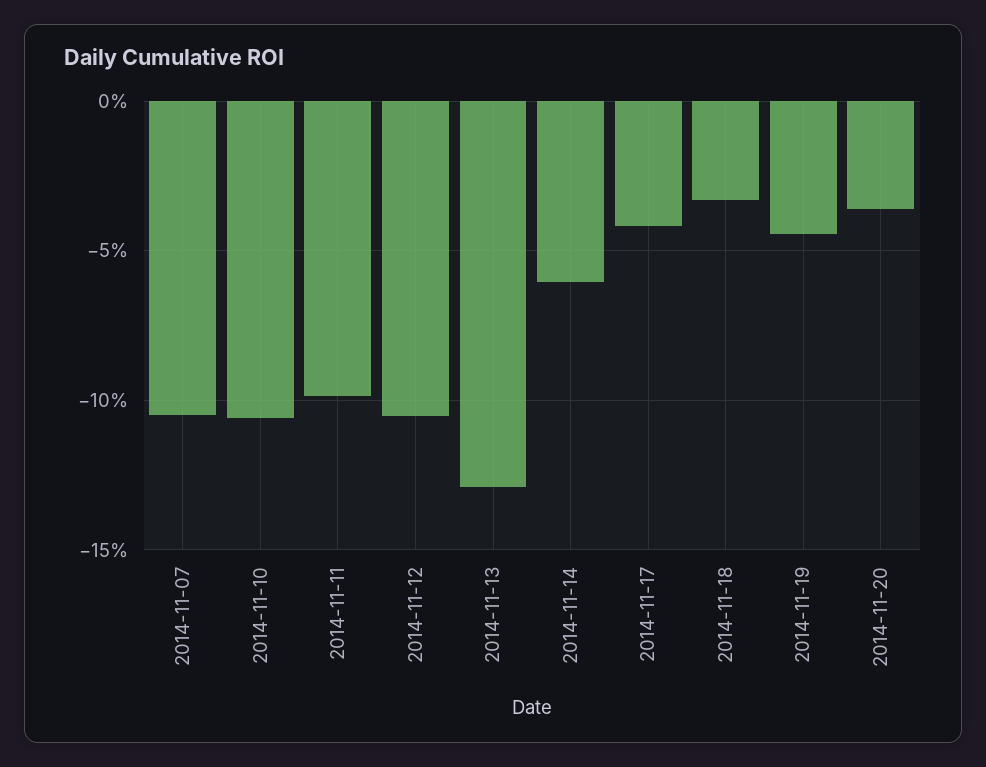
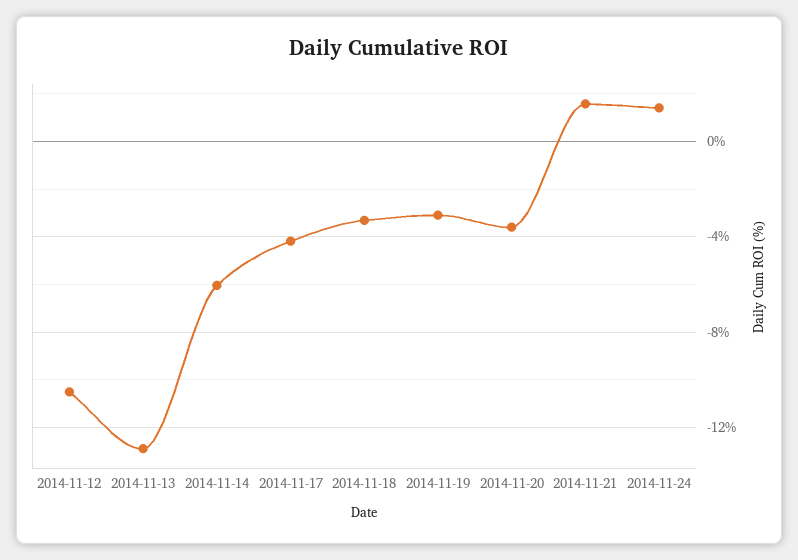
2014-11-07: -10.5 -> none
2014-11-10: -10.5 -> none
2014-11-11: -10 -> none
2014-11-19: -4.5 -> -3
2014-11-21: none -> 1.5
2014-11-24: none -> 1.5

